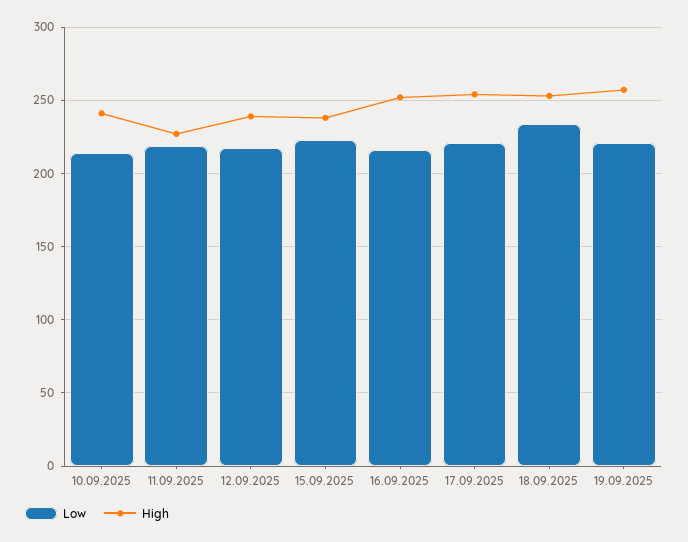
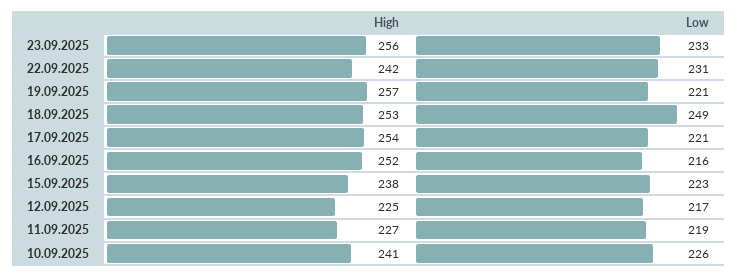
Low, 10.09.2025: 215 -> 226
High, 12.09.2025: 240 -> 225
Low, 18.09.2025: 235 -> 249
High, 23.09.2025: none -> 256
Low, 23.09.2025: none -> 233
High, 22.09.2025: none -> 242
Low, 22.09.2025: none -> 231

